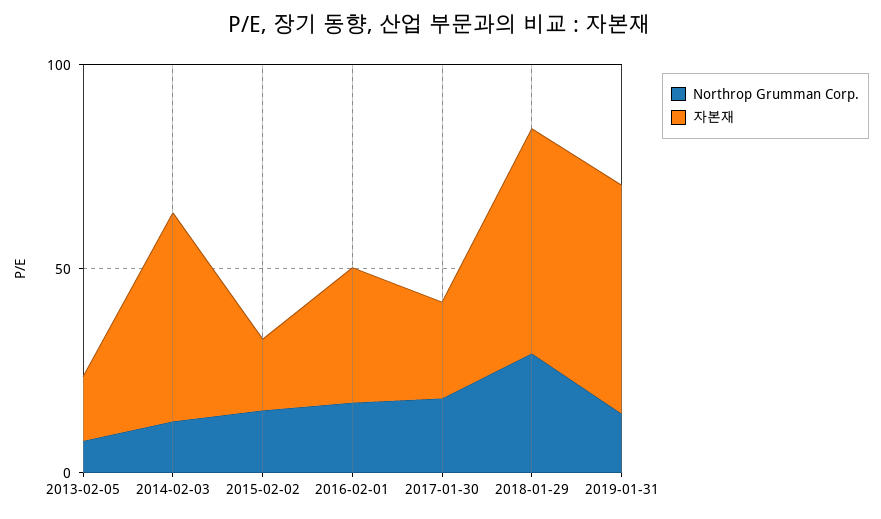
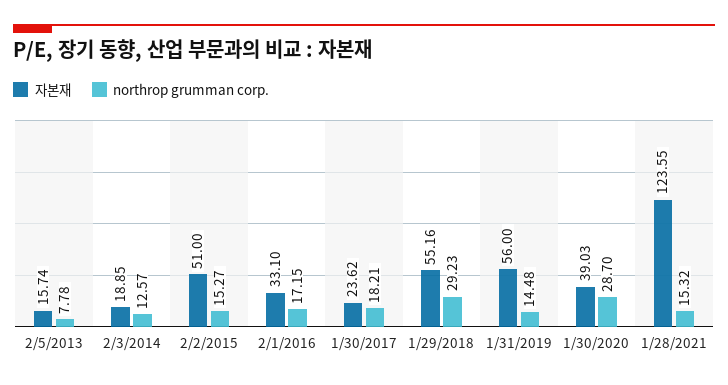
자본재, 2014-02-03: 50 -> 18.85
자본재, 2015-02-02: 20 -> 51
자본재, 1/30/2020: none -> 39.03
Northrop Grumman Corp., 1/30/2020: none -> 28.7
자본재, 1/28/2021: none -> 123.55
Northrop Grumman Corp., 1/28/2021: none -> 15.32

